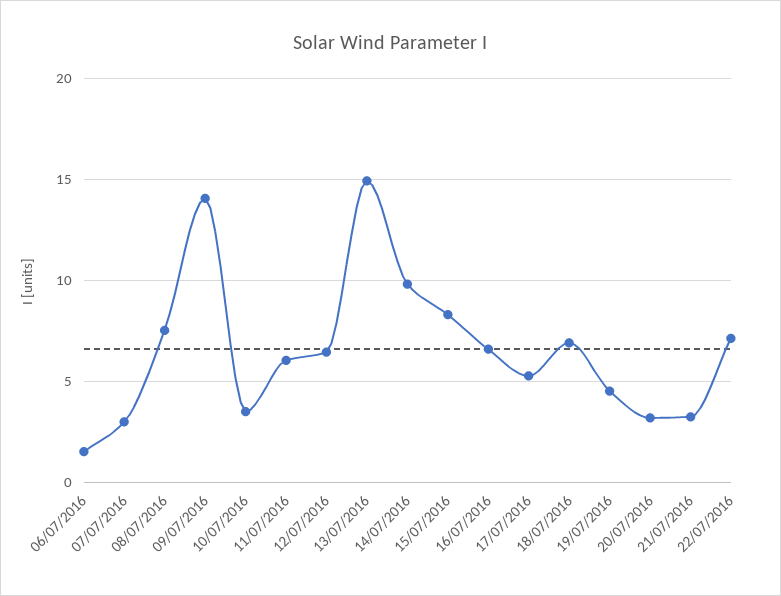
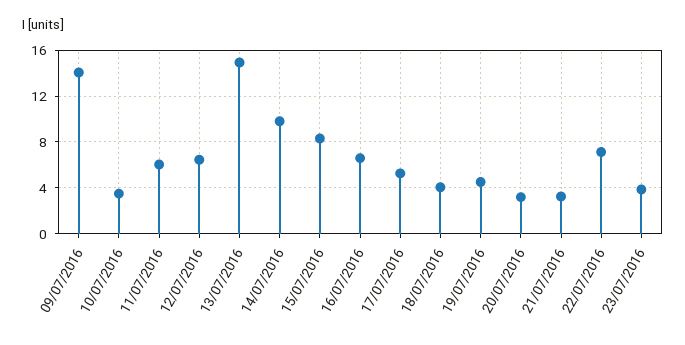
06/07/2016: 1.5 -> none
07/07/2016: 3 -> none
08/07/2016: 7.5 -> none
18/07/2016: 7 -> 4
23/07/2016: none -> 4

